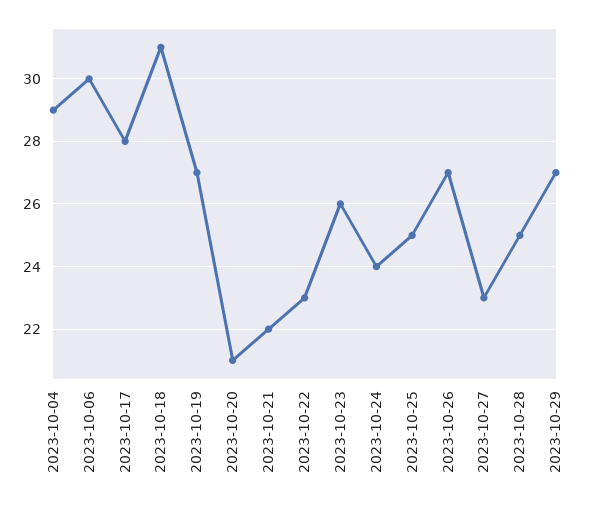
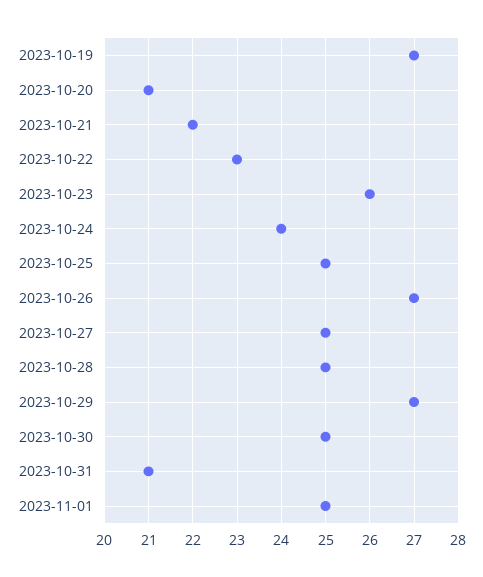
2023-10-04: 29 -> none
2023-10-06: 30 -> none
2023-10-17: 28 -> none
2023-10-18: 31 -> none
2023-10-27: 23 -> 25
2023-10-30: none -> 25
2023-10-31: none -> 21
2023-11-01: none -> 25

